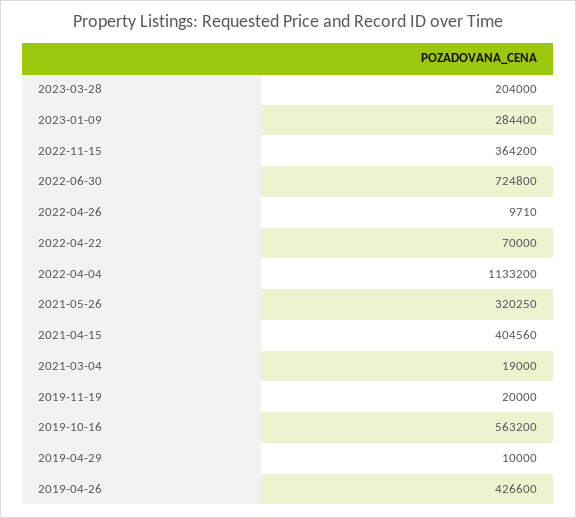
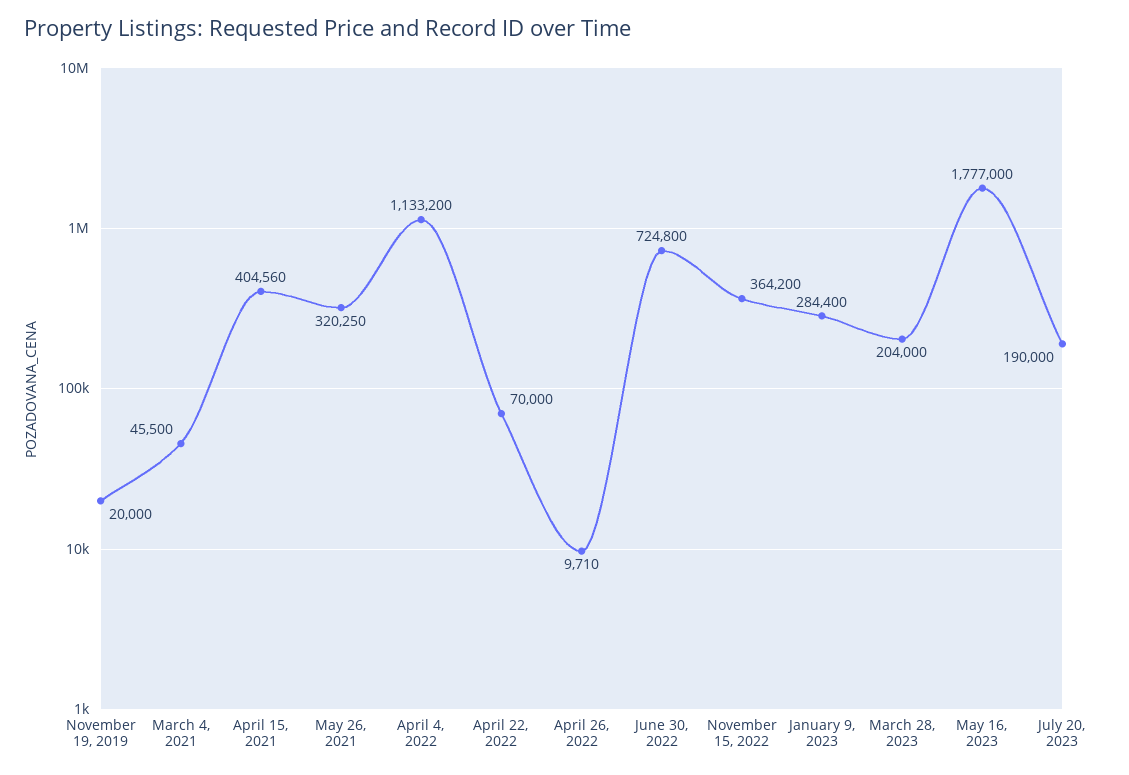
2021-03-04: 19000 -> 45500
2019-10-16: 563200 -> none
2019-04-29: 10000 -> none
2019-04-26: 426600 -> none
May 16, 2023: none -> 1777000
July 20, 2023: none -> 190000

